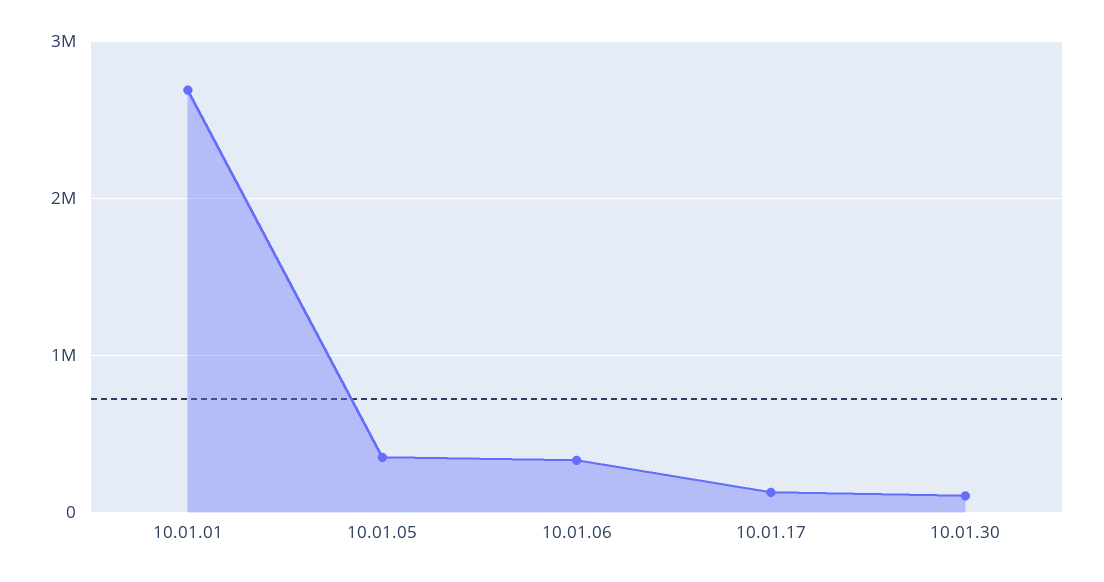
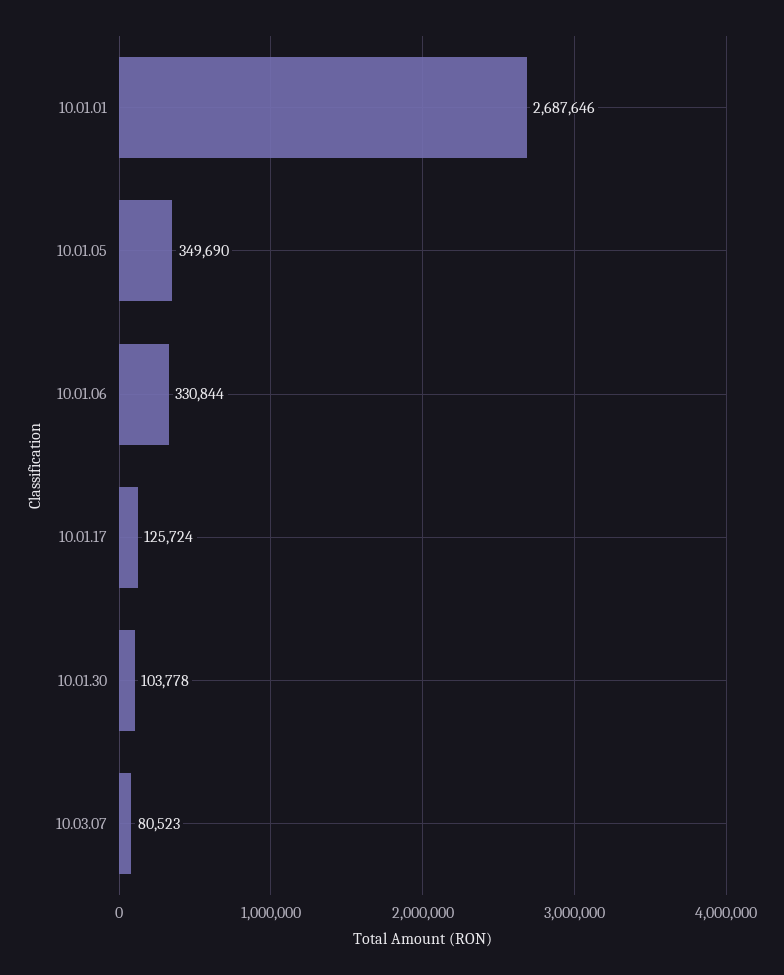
10.03.07: none -> 80523

